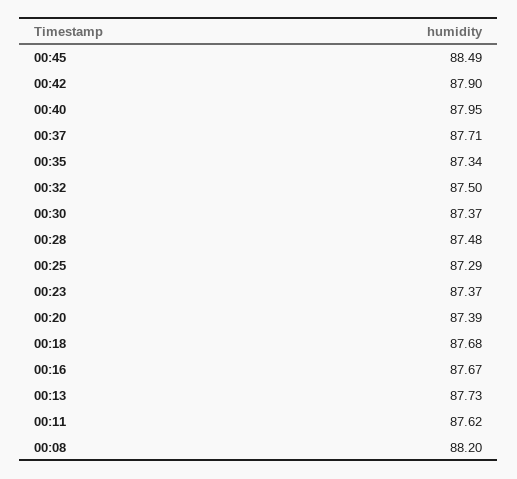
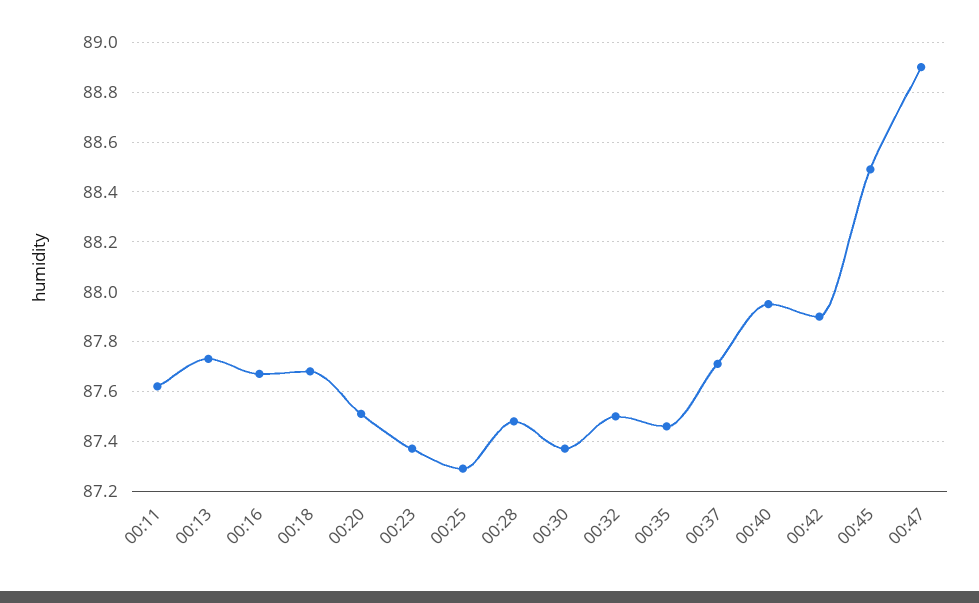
00:35: 87.34 -> 87.45
00:20: 87.39 -> 87.5
00:08: 88.2 -> none
00:47: none -> 88.9

